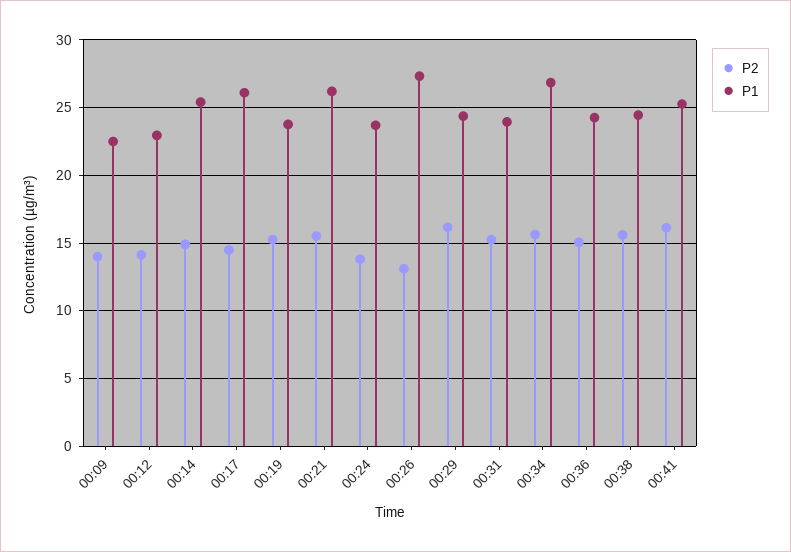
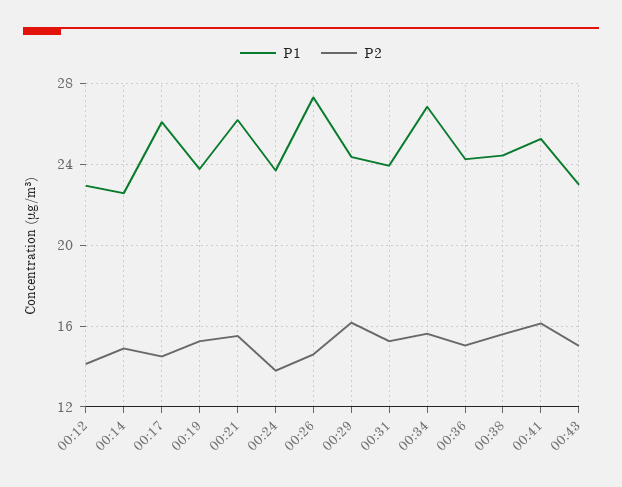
P2, 00:09: 14 -> none
P1, 00:09: 22.5 -> none
P1, 00:14: 25.5 -> 22.5
P2, 00:26: 13 -> 14.5
P1, 00:43: none -> 23
P2, 00:43: none -> 15

